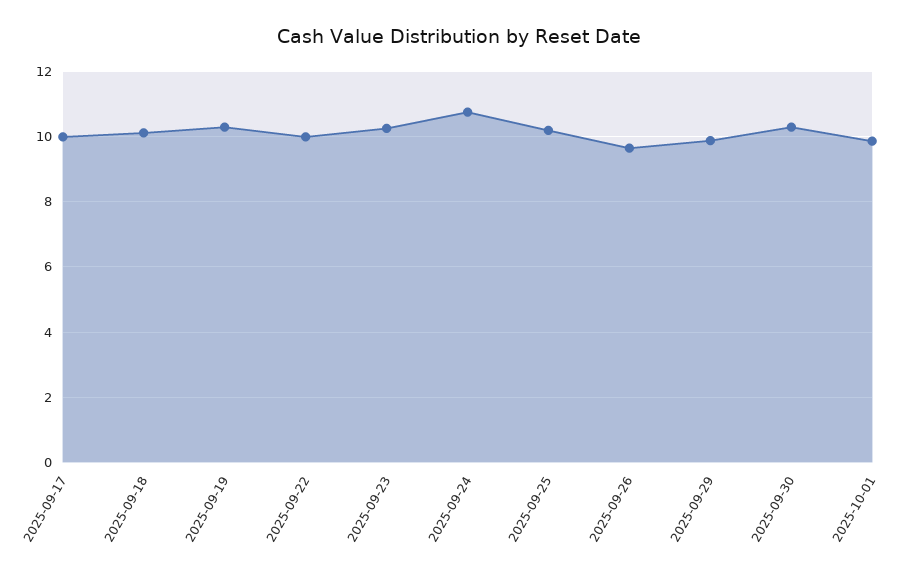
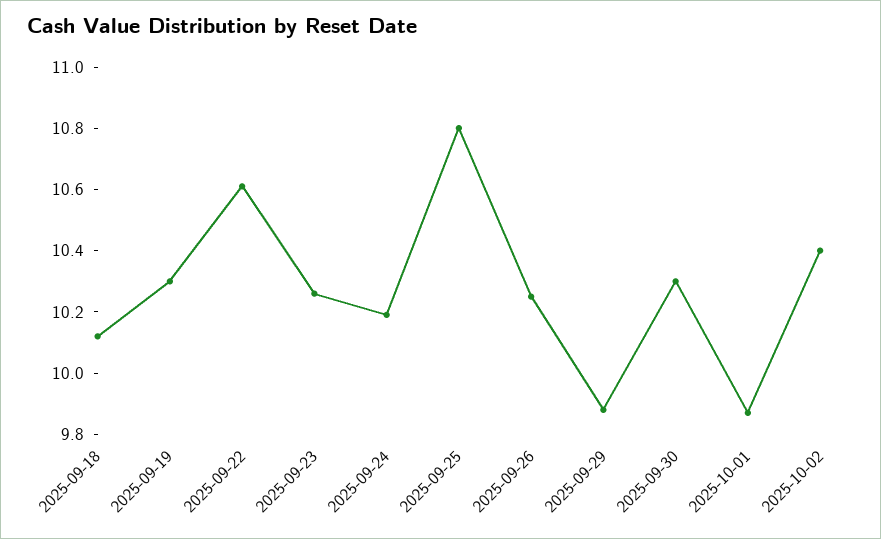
2025-09-17: 10 -> none
2025-09-22: 10 -> 10.6
2025-09-24: 10.8 -> 10.2
2025-09-25: 10.2 -> 10.8
2025-09-26: 9.6 -> 10.25
2025-10-02: none -> 10.4

